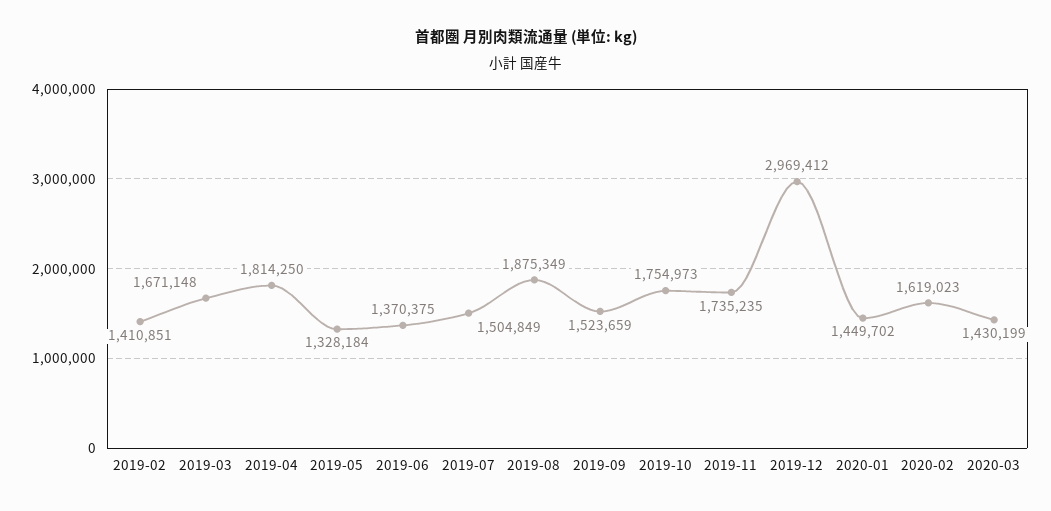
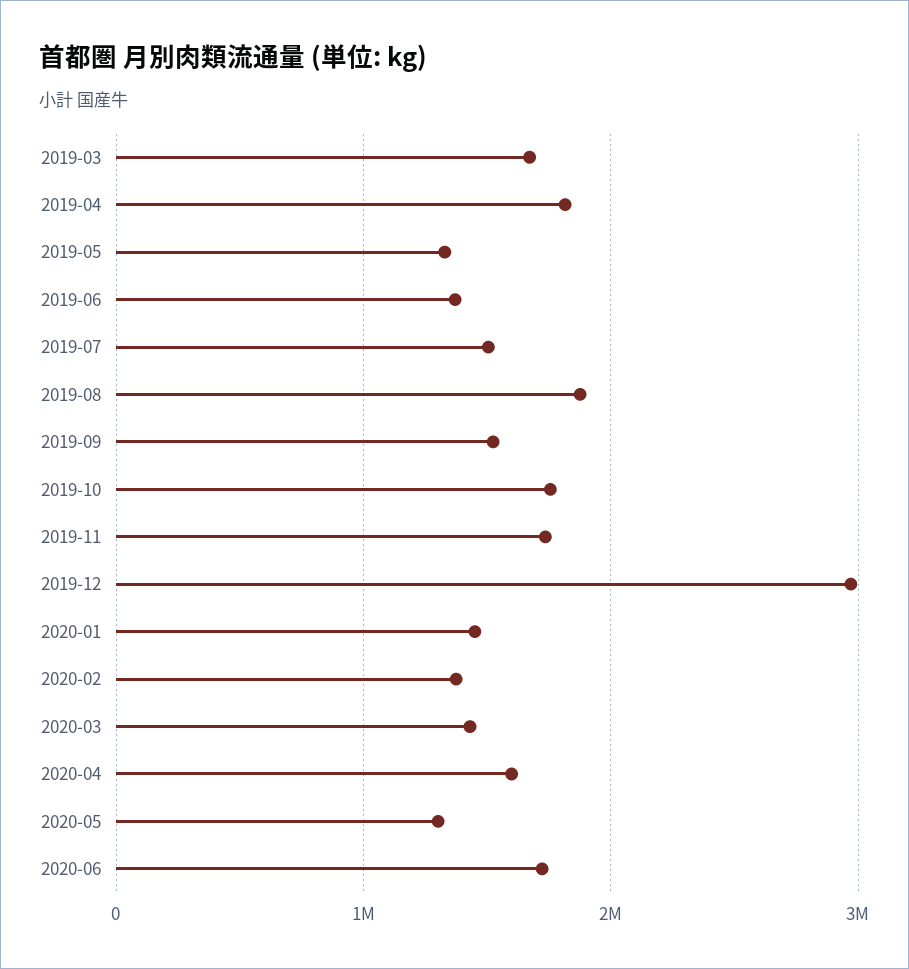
2019-02: 1410851 -> none
2020-02: 1619023 -> 1400000
2020-04: none -> 1600000
2020-05: none -> 1300000
2020-06: none -> 1700000

